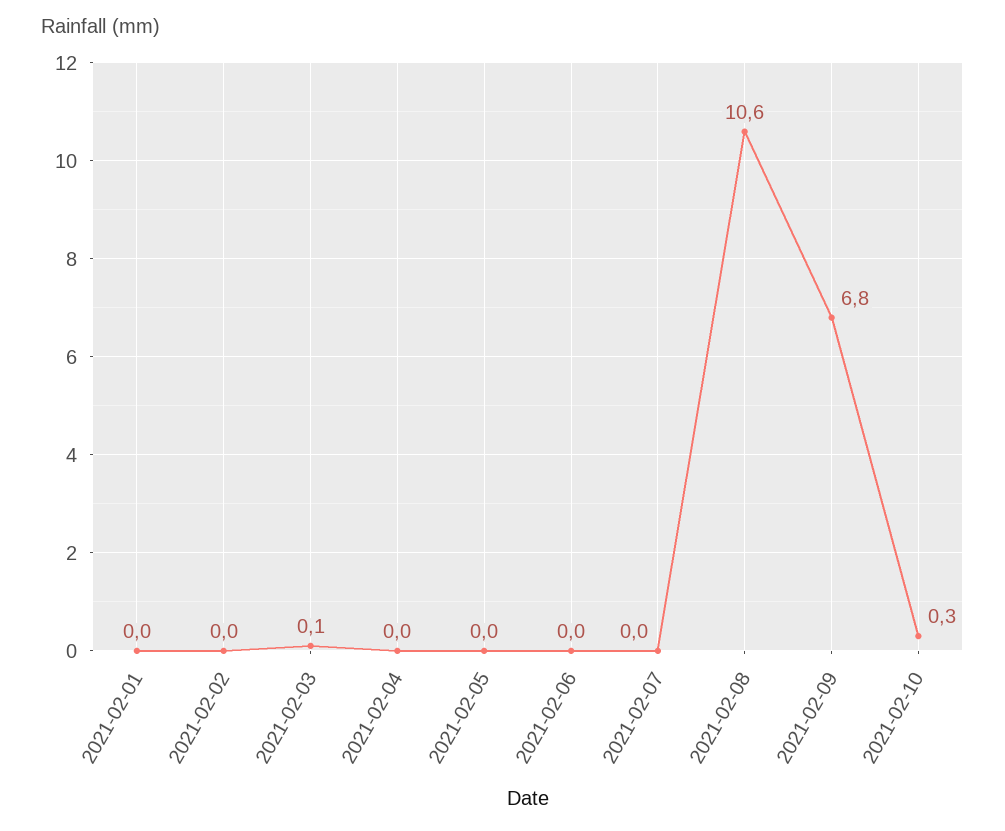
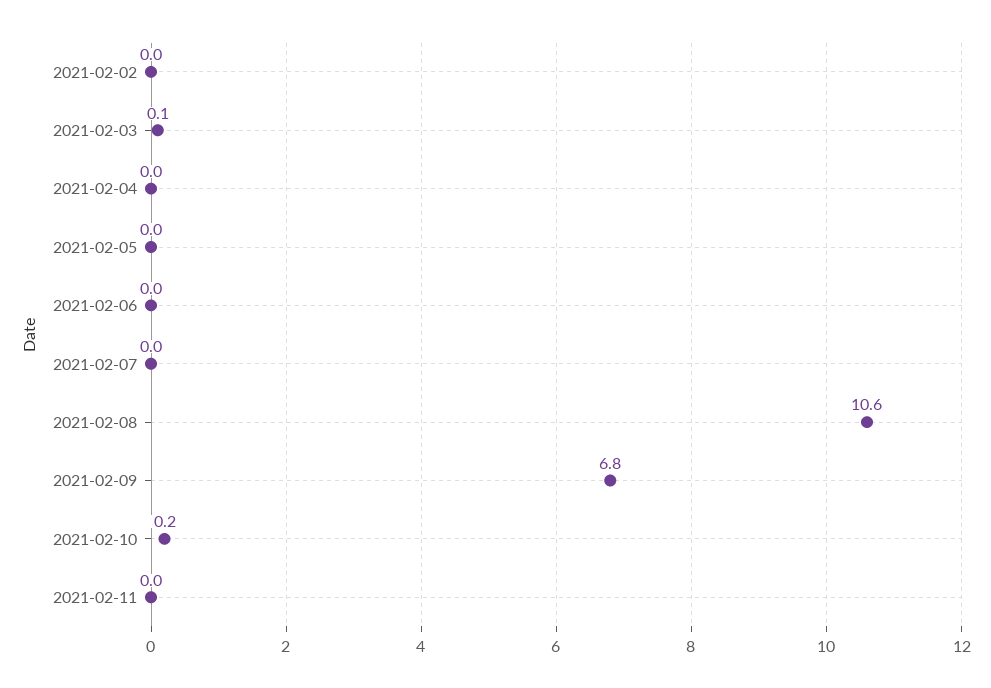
2021-02-01: 0 -> none
2021-02-10: 0.3 -> 0.2
2021-02-11: none -> 0

